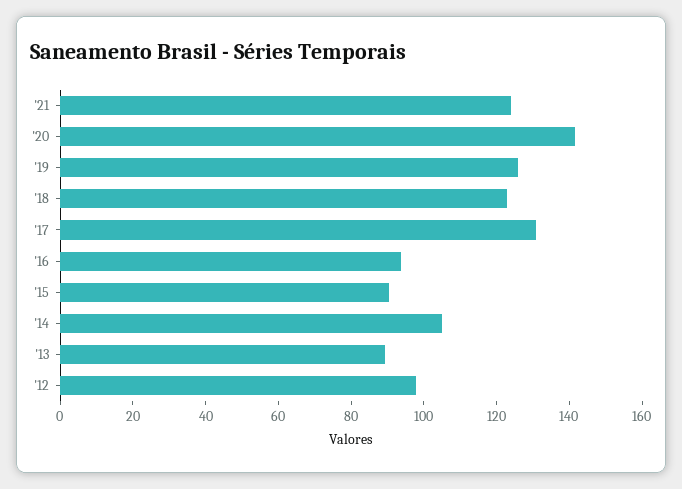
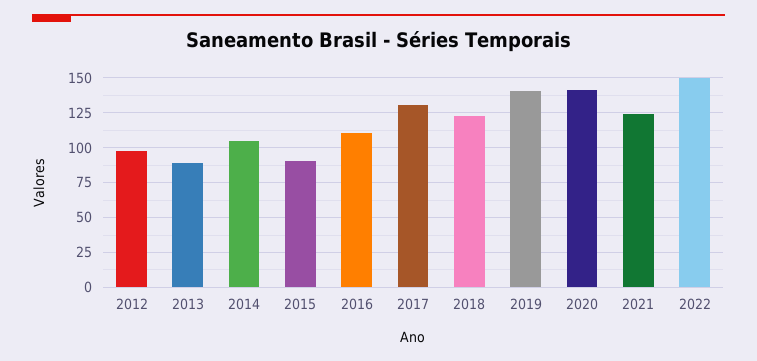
'19: 125 -> 140
'16: 95 -> 110
2022: none -> 150

